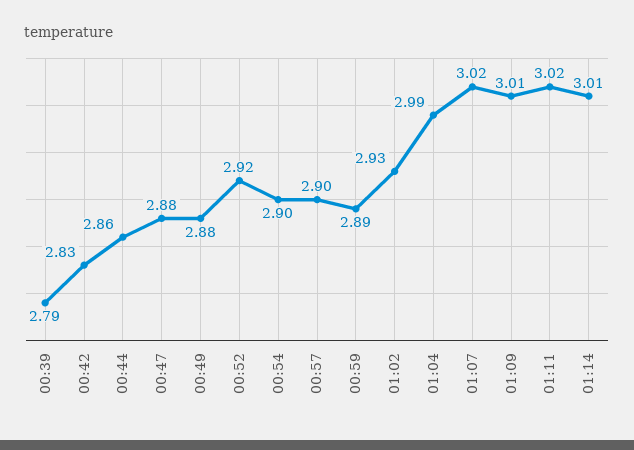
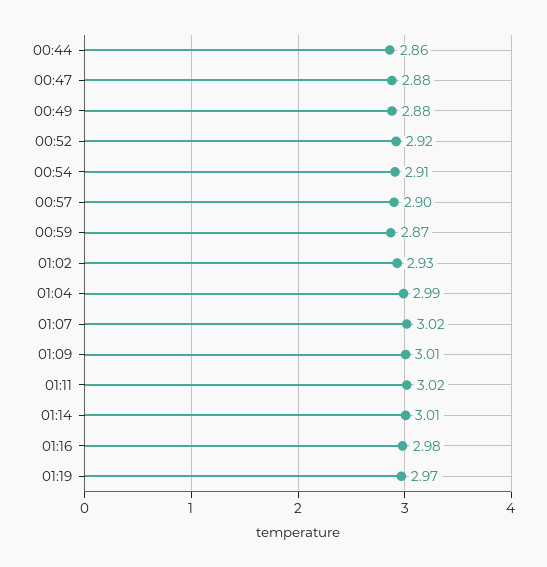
00:39: 2.79 -> none
00:42: 2.83 -> none
00:54: 2.9 -> 2.91
00:59: 2.89 -> 2.87
01:16: none -> 2.98
01:19: none -> 2.97

